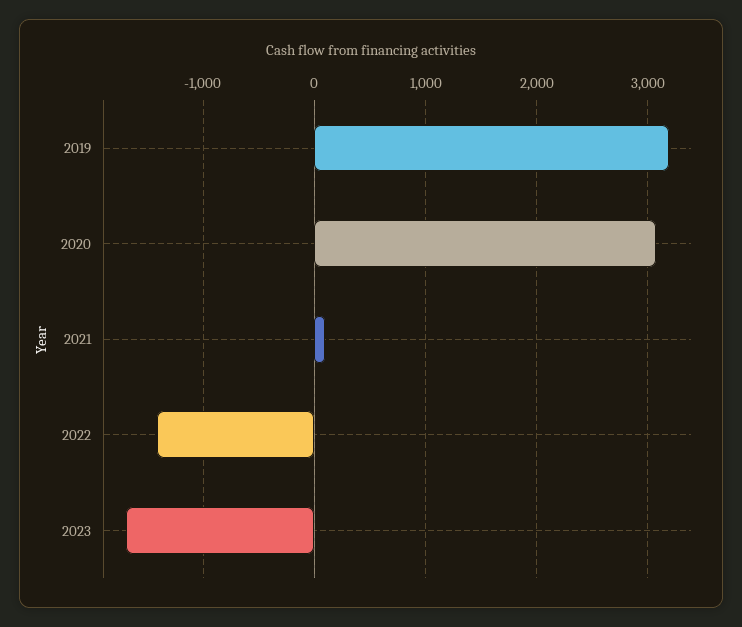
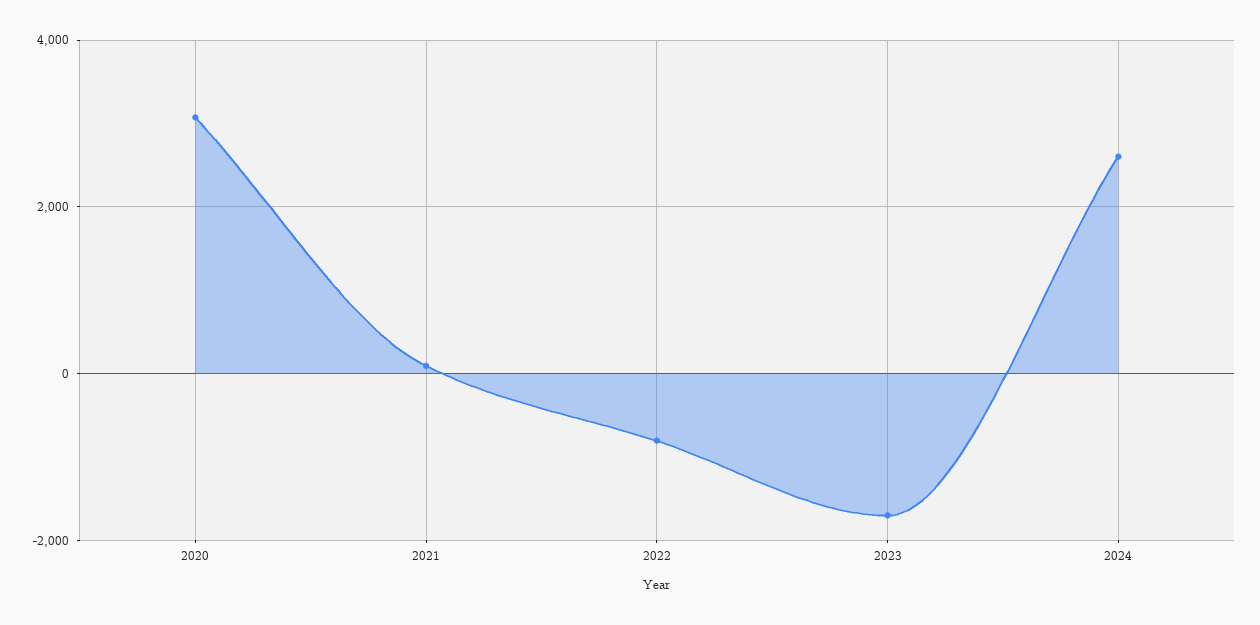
2019: 3200 -> none
2022: -1400 -> -800
2024: none -> 2600

